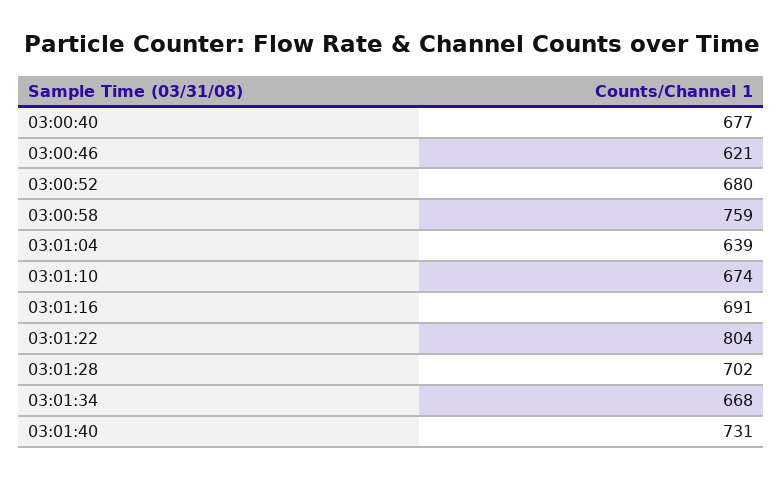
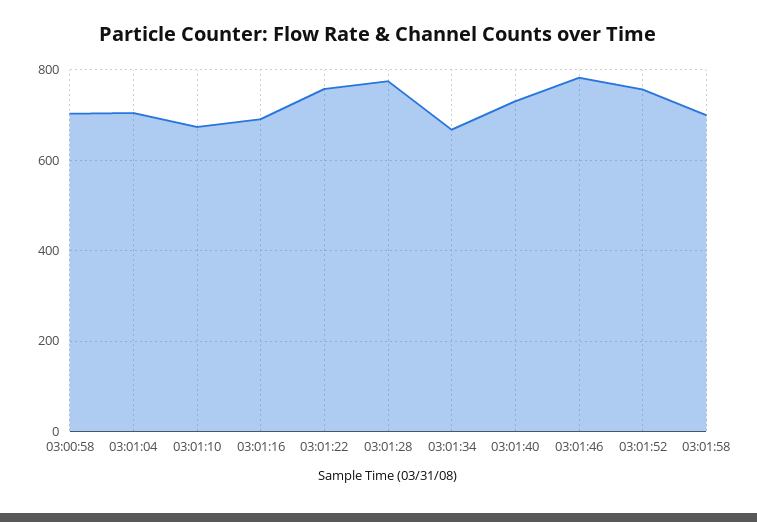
03:00:40: 677 -> none
03:00:46: 621 -> none
03:00:52: 680 -> none
03:00:58: 759 -> 700
03:01:04: 639 -> 700
03:01:22: 804 -> 760
03:01:28: 702 -> 780
03:01:46: none -> 780
03:01:52: none -> 760
03:01:58: none -> 700

